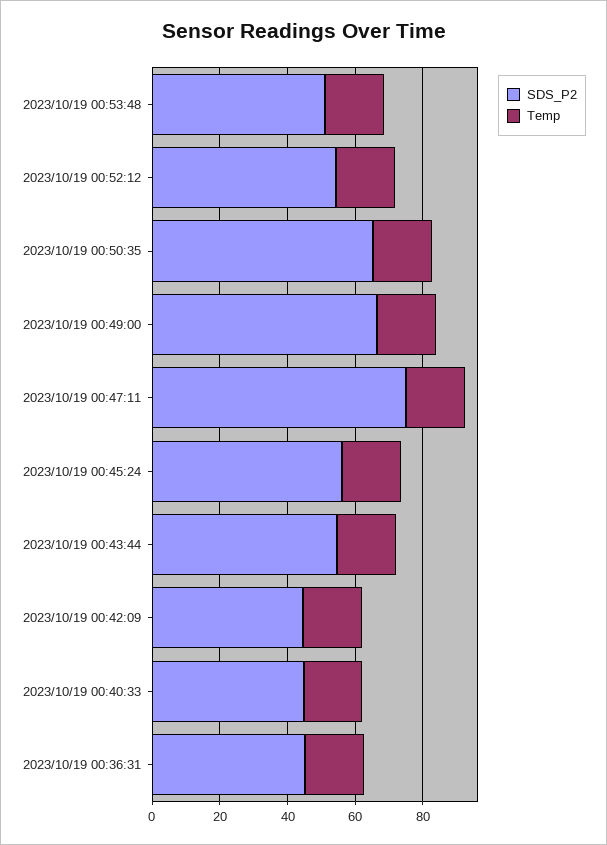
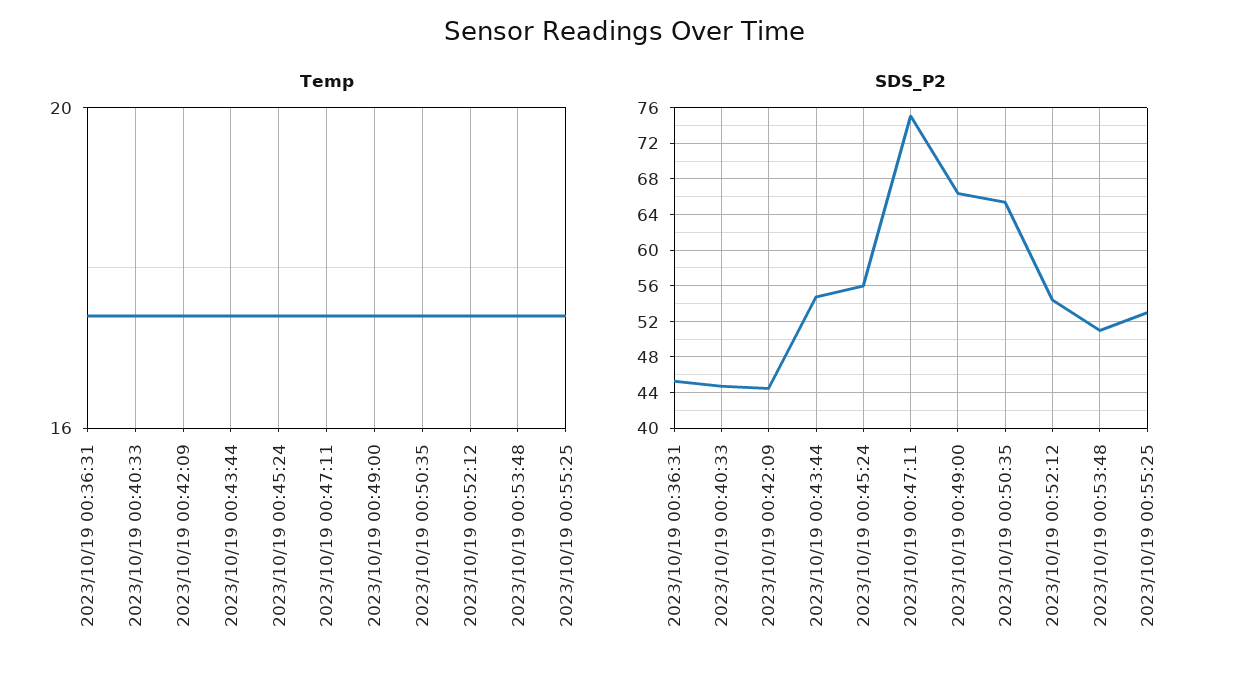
Temp, 2023/10/19 00:55:25: none -> 17.5
SDS_P2, 2023/10/19 00:55:25: none -> 53

